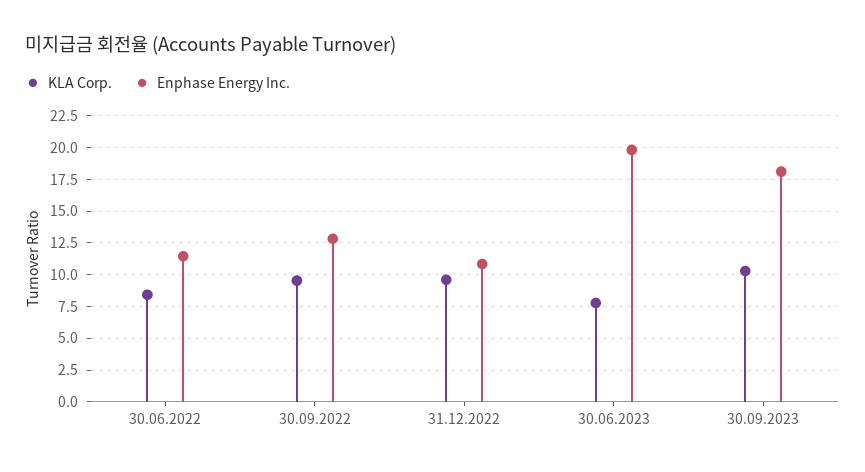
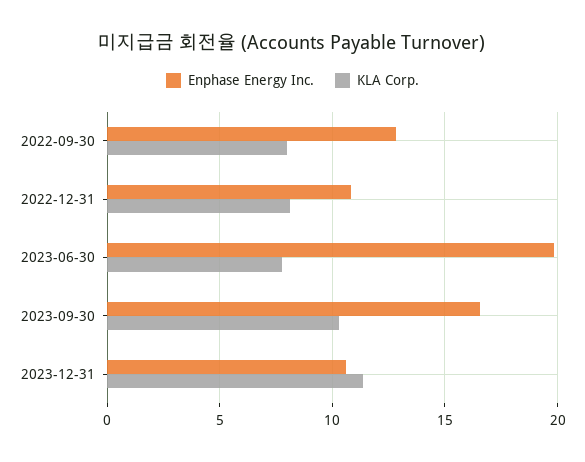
KLA Corp., 30.06.2022: 8.5 -> none
Enphase Energy Inc., 30.06.2022: 11.5 -> none
KLA Corp., 30.09.2022: 9.5 -> 8
KLA Corp., 31.12.2022: 9.5 -> 8
Enphase Energy Inc., 30.09.2023: 18 -> 16.5
Enphase Energy Inc., 2023-12-31: none -> 10.5
KLA Corp., 2023-12-31: none -> 11.5

